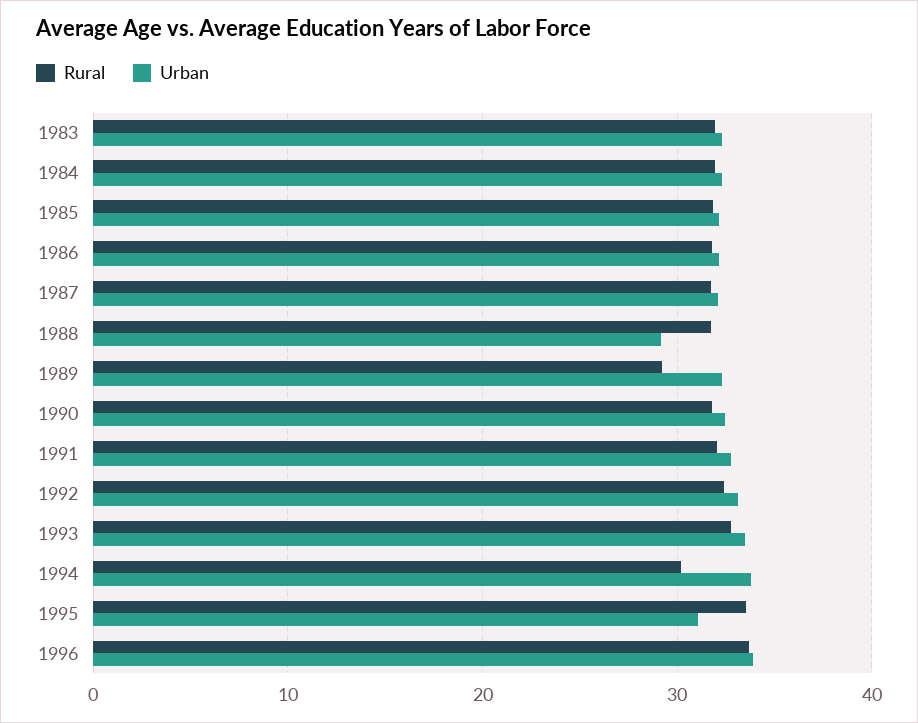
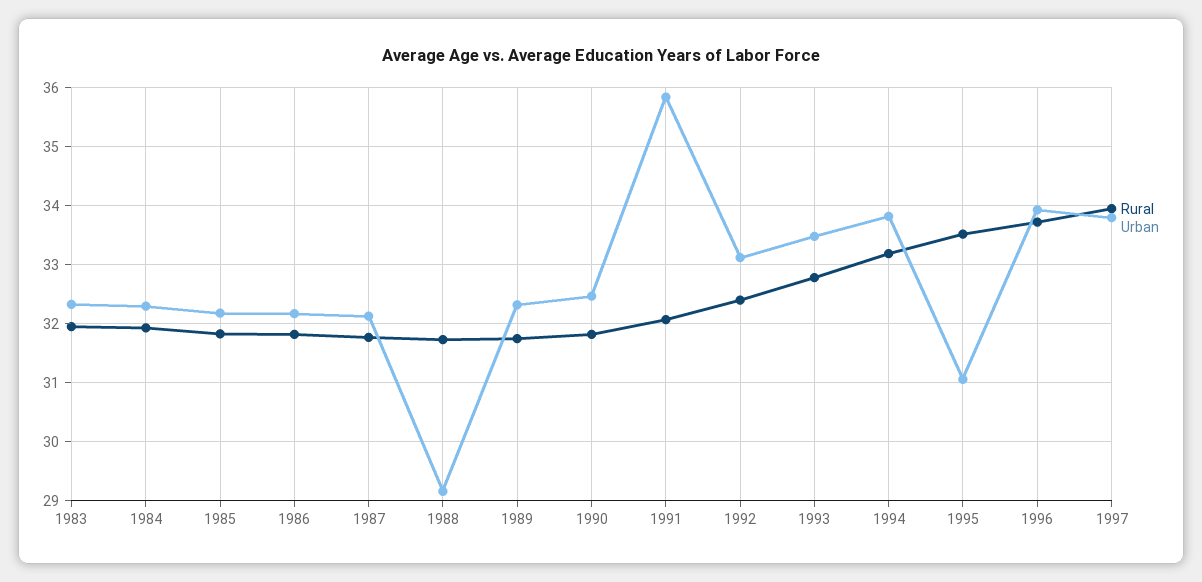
Rural, 1989: 29 -> 31.8
Urban, 1991: 33 -> 35.8
Rural, 1994: 30 -> 33.2
Rural, 1997: none -> 34
Urban, 1997: none -> 33.8

